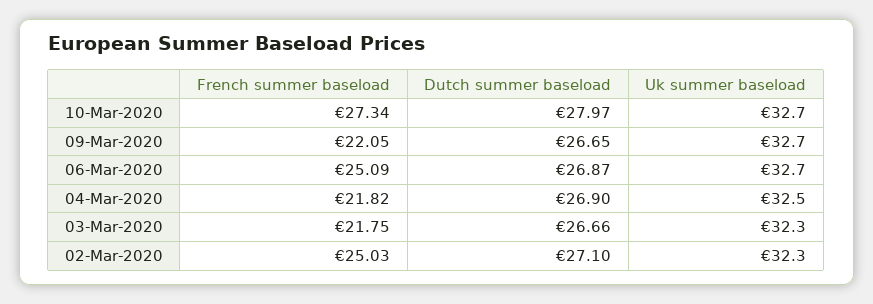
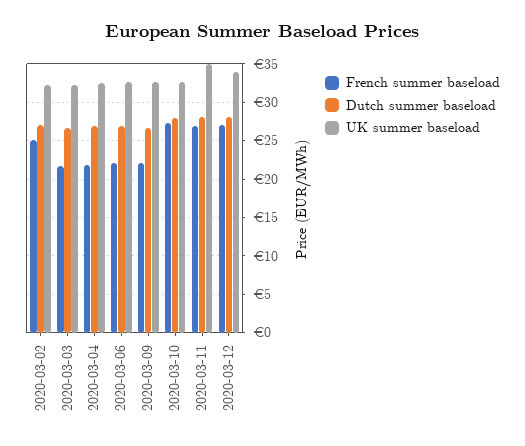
French summer baseload, 06-Mar-2020: 25.09 -> 22
French summer baseload, 2020-03-11: none -> 27
Dutch summer baseload, 2020-03-11: none -> 28
Uk summer baseload, 2020-03-11: none -> 35
French summer baseload, 2020-03-12: none -> 27
Dutch summer baseload, 2020-03-12: none -> 28
Uk summer baseload, 2020-03-12: none -> 34

